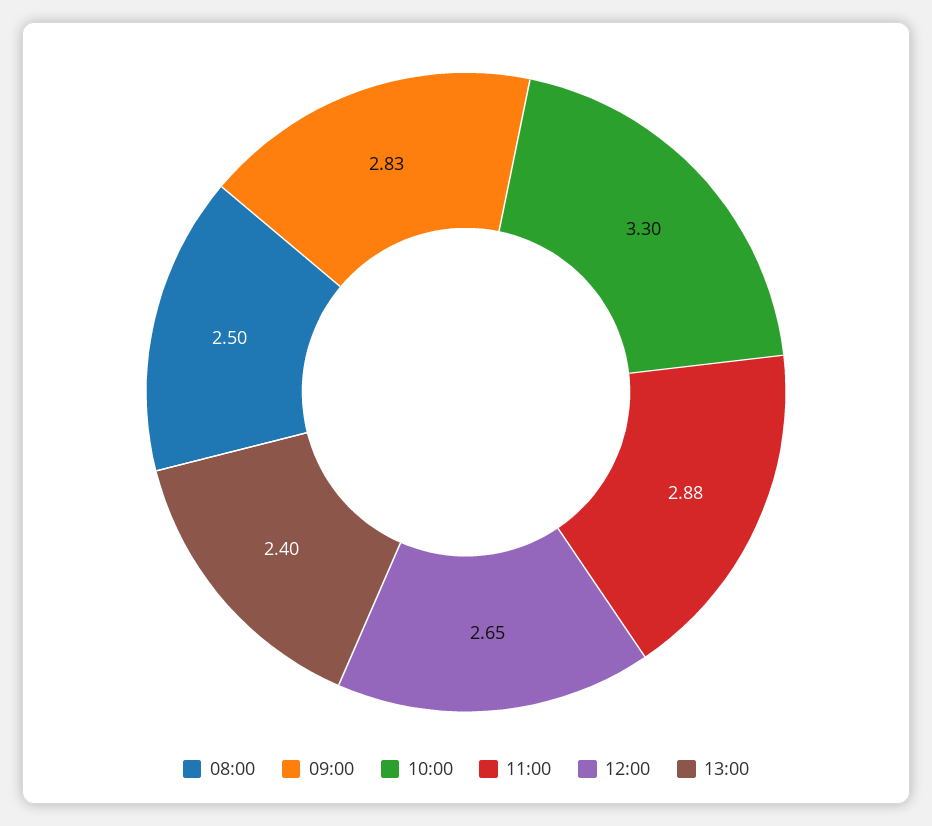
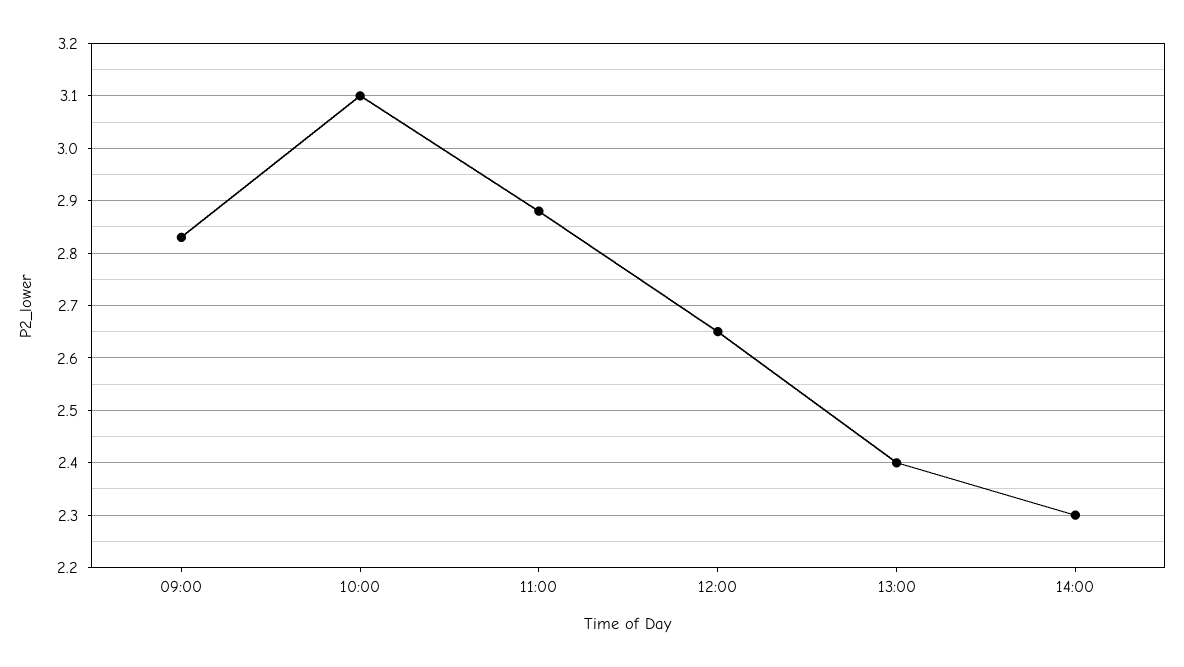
08:00: 2.5 -> none
10:00: 3.3 -> 3.1
14:00: none -> 2.3

